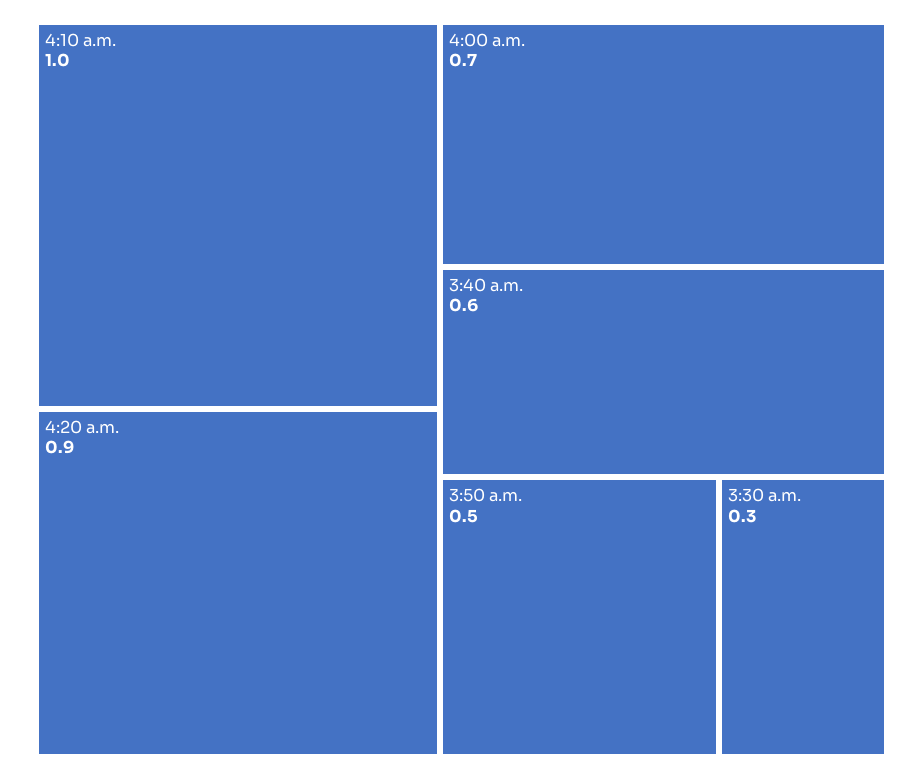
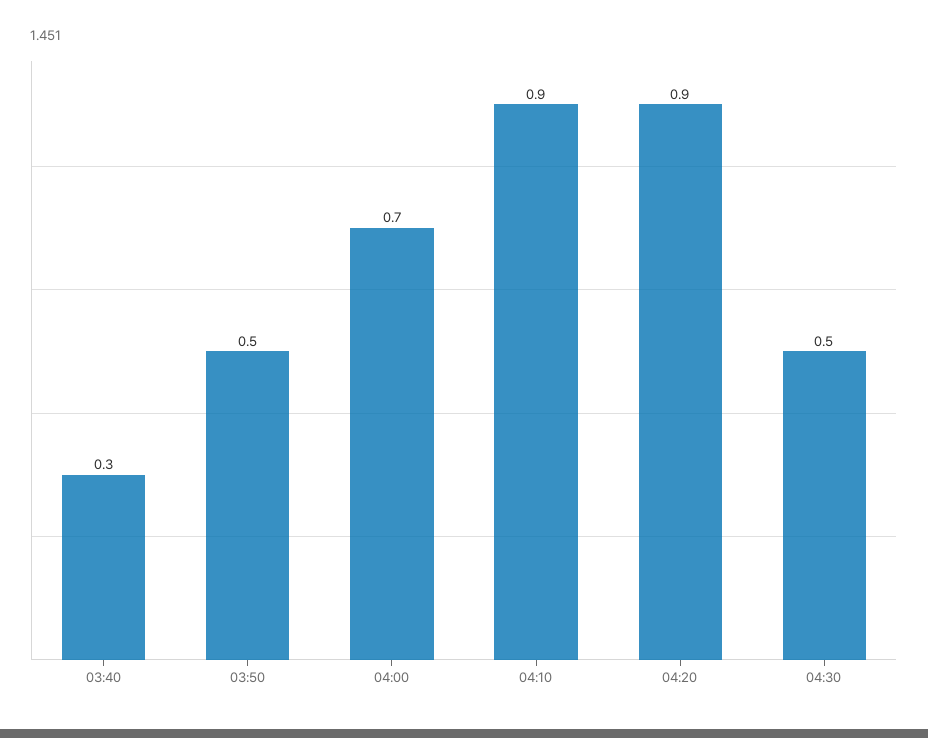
4:10 a.m.: 1 -> 0.9
3:40 a.m.: 0.6 -> 0.3
3:30 a.m.: 0.3 -> none
04:30: none -> 0.5

